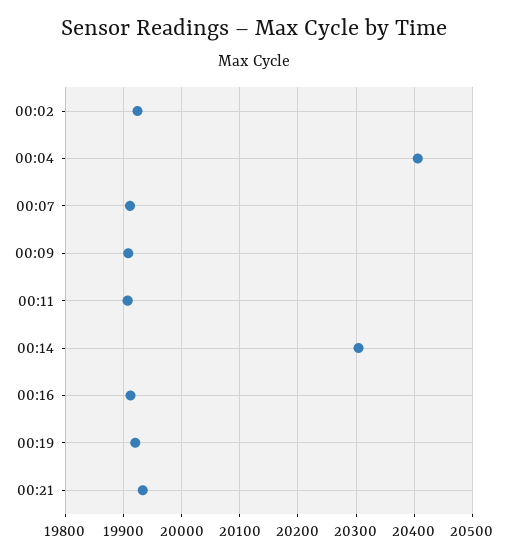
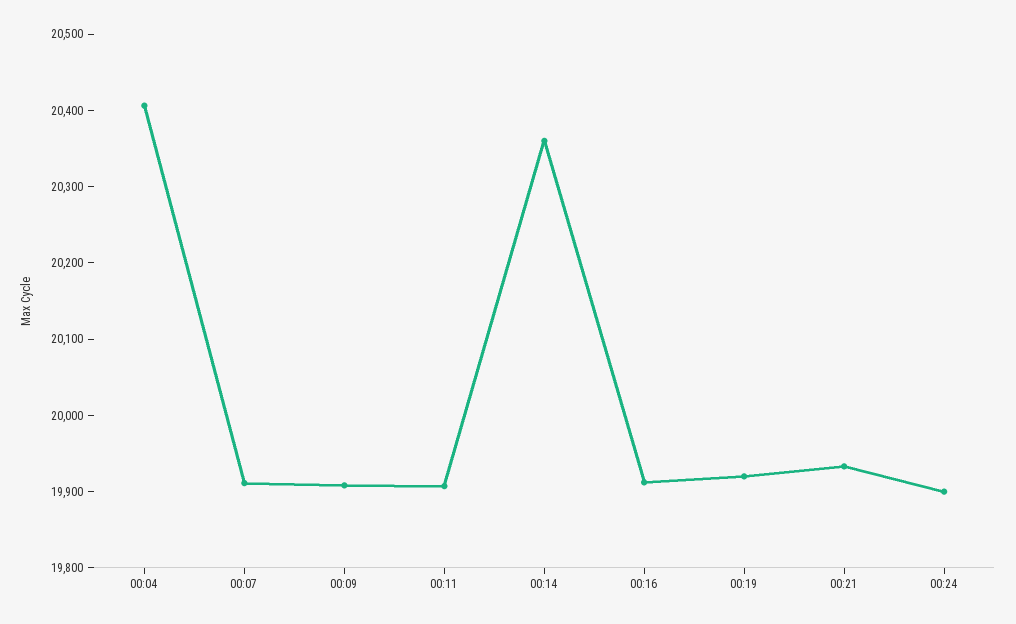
00:02: 19920 -> none
00:14: 20300 -> 20360
00:24: none -> 19900

